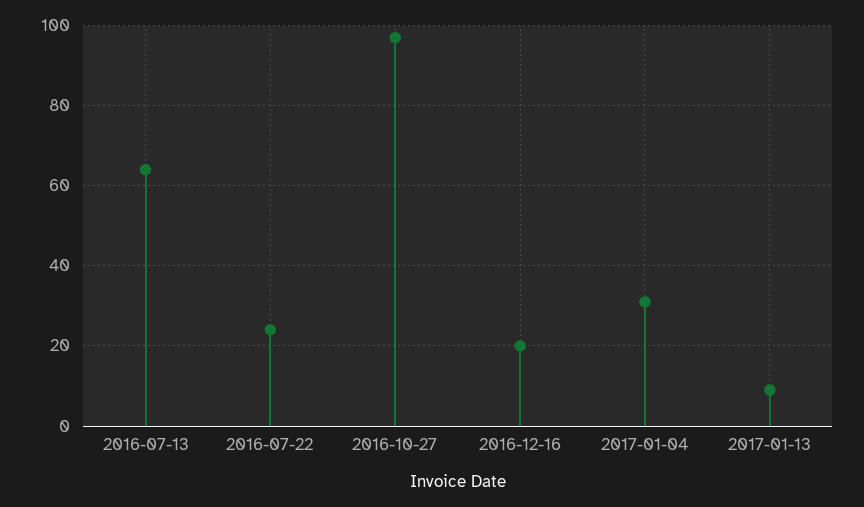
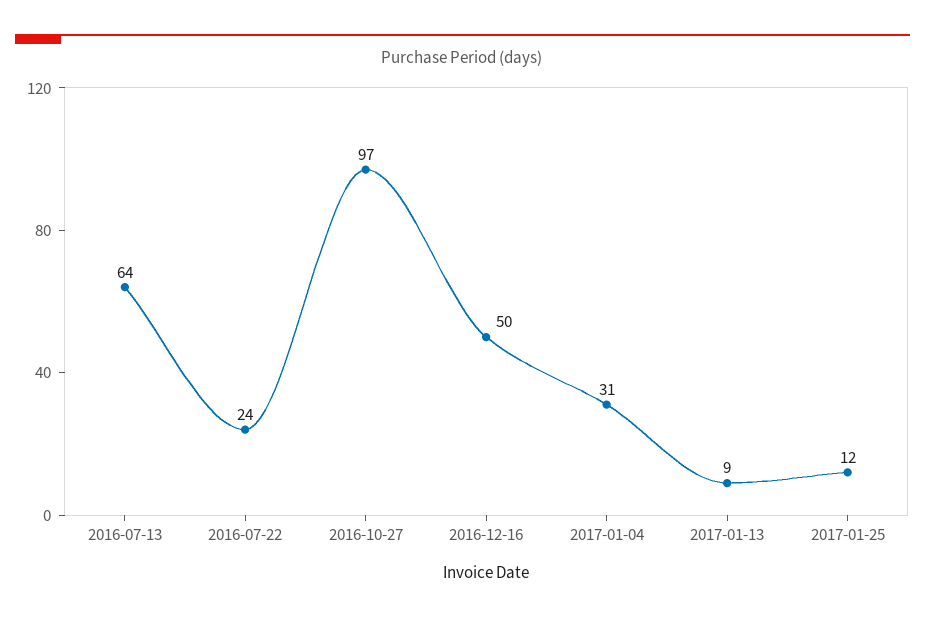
2016-12-16: 20 -> 50
2017-01-25: none -> 12

